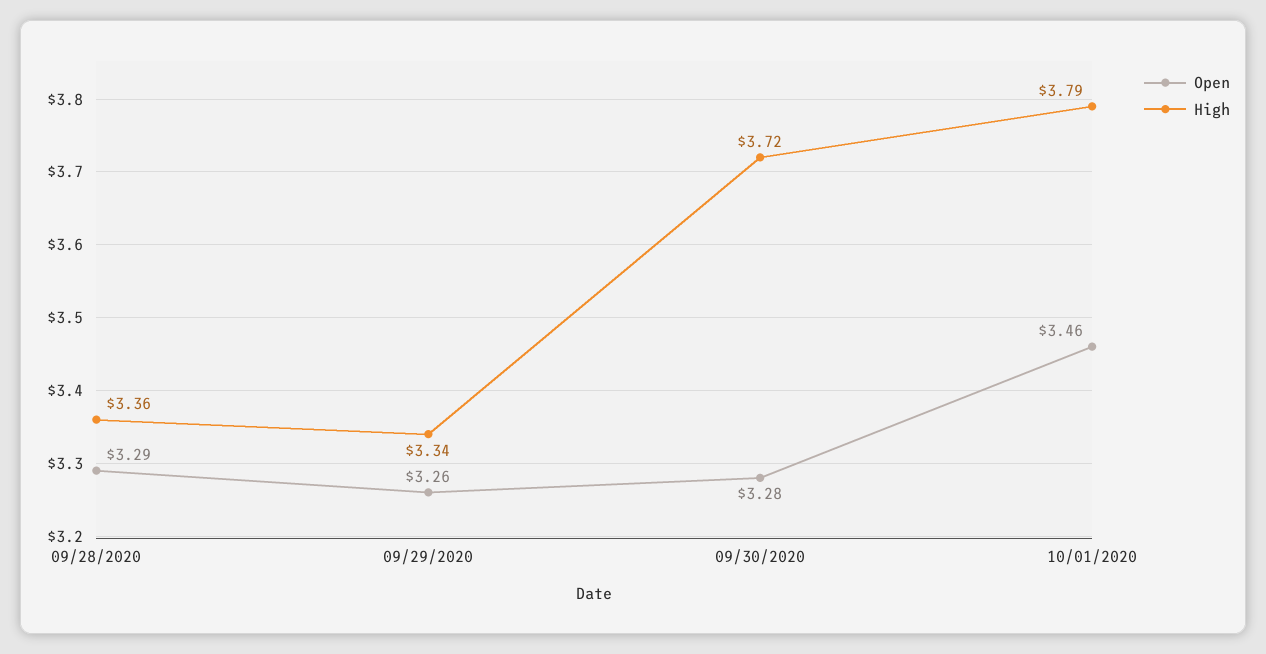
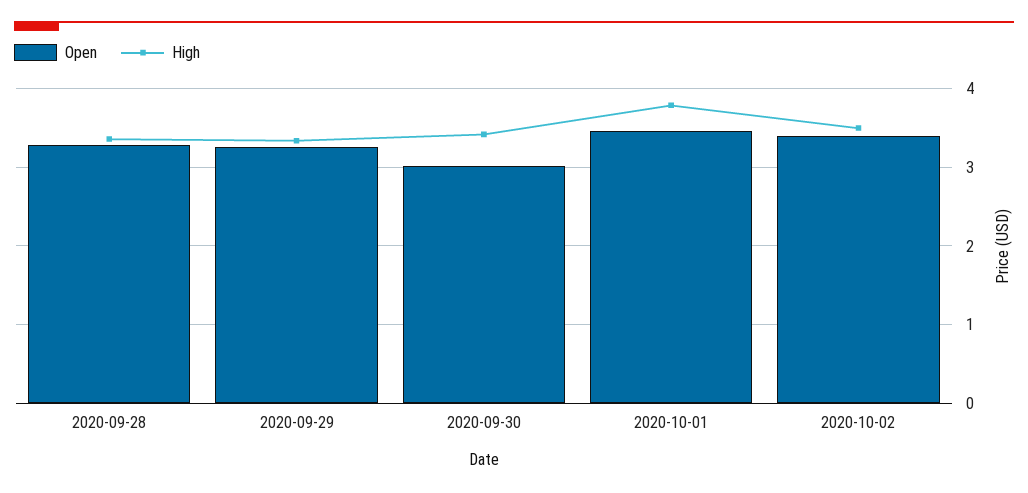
Open, 09/30/2020: 3.28 -> 3
High, 09/30/2020: 3.72 -> 3.4
Open, 2020-10-02: none -> 3.4
High, 2020-10-02: none -> 3.5

